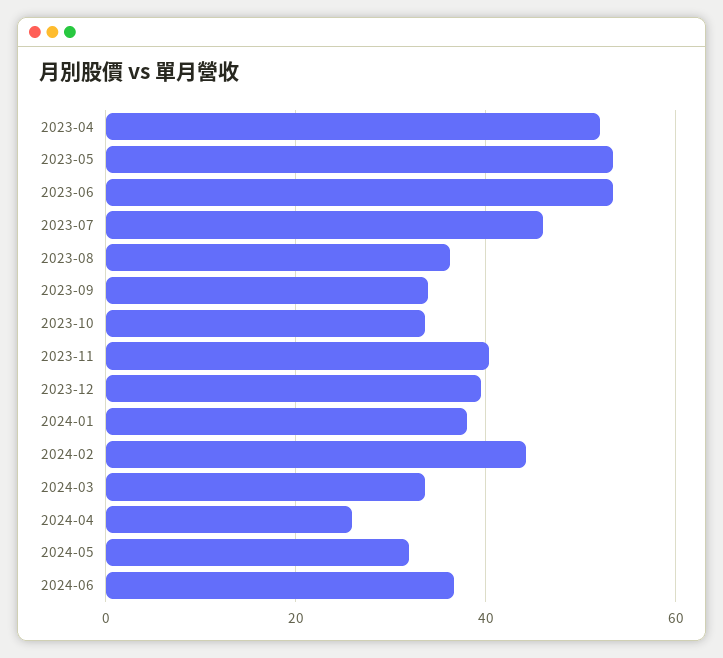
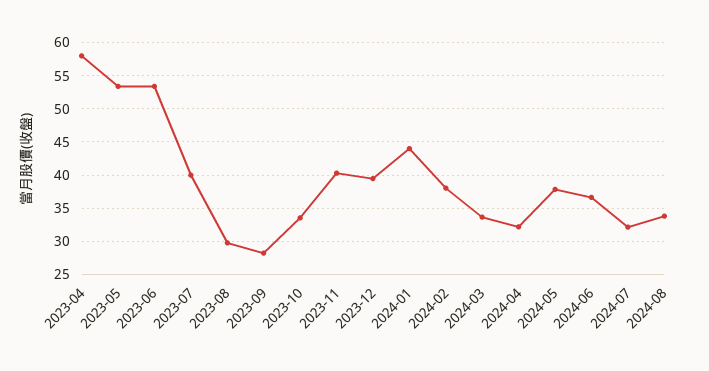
2023-04: 52 -> 58
2023-07: 46 -> 40
2023-08: 36 -> 30
2023-09: 34 -> 28
2024-01: 38 -> 44
2024-02: 44 -> 38
2024-04: 26 -> 32
2024-05: 32 -> 38
2024-07: none -> 32
2024-08: none -> 34

